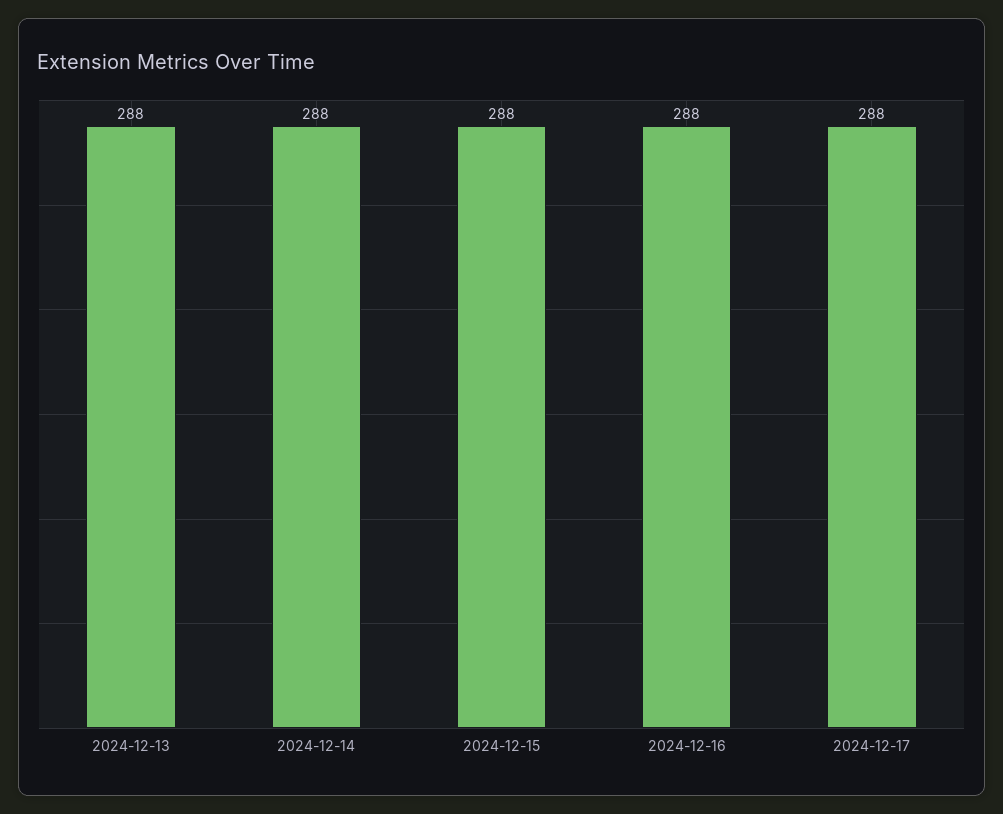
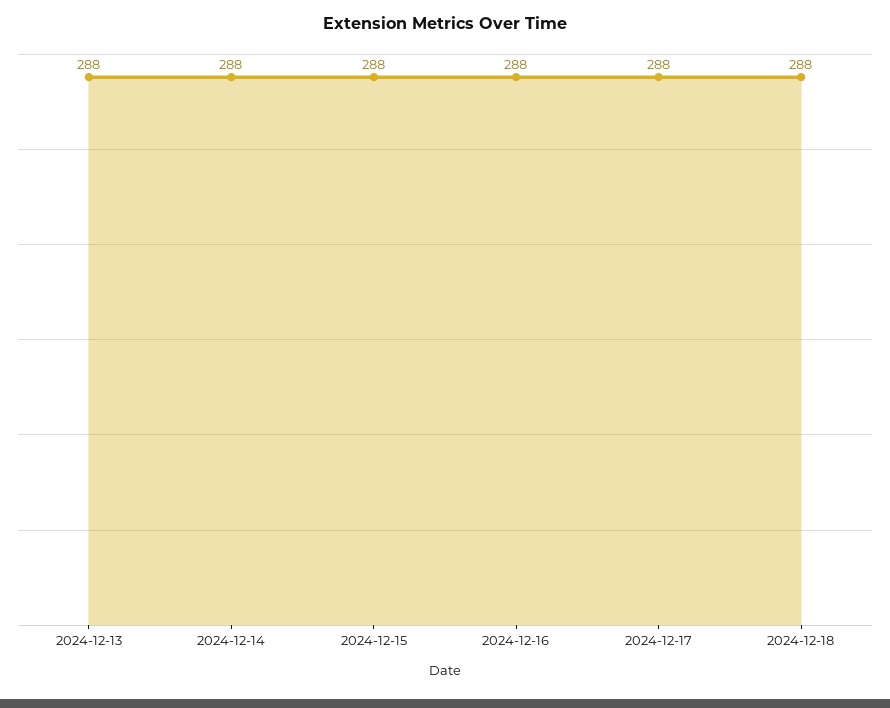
2024-12-18: none -> 288

